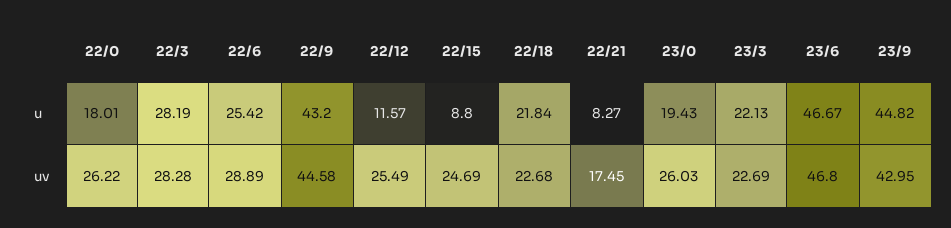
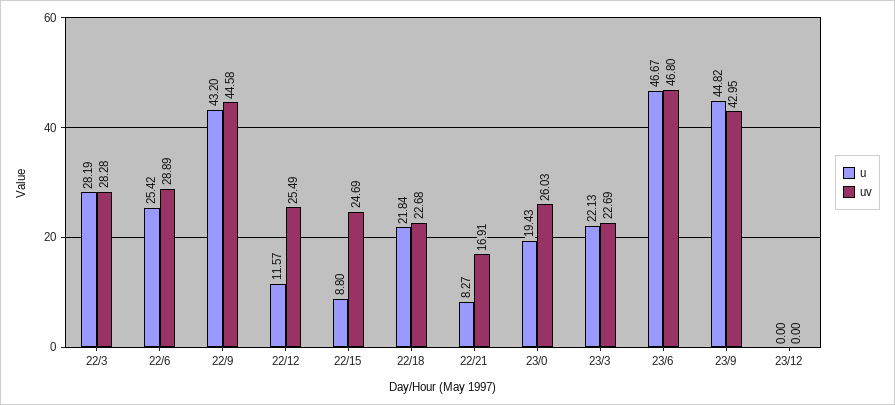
u, 22/0: 18.01 -> none
uv, 22/0: 26.22 -> none
uv, 22/21: 17.45 -> 16.91
u, 23/12: none -> 0
uv, 23/12: none -> 0

